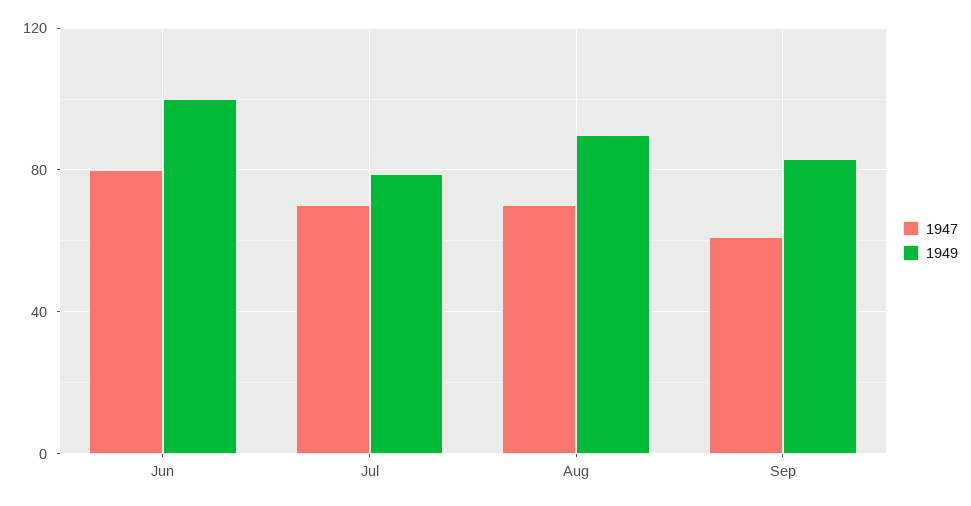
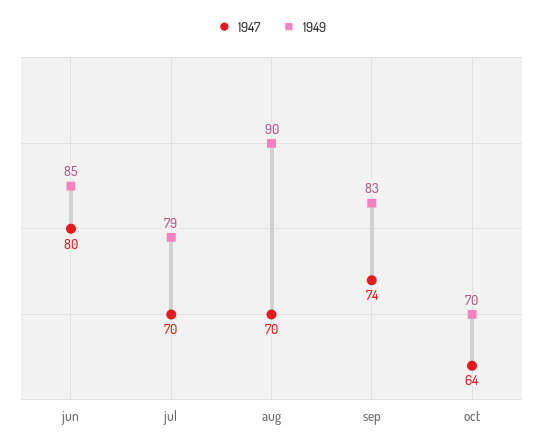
1949, Jun: 100 -> 85
1947, Sep: 60 -> 74
1947, oct: none -> 64
1949, oct: none -> 70

